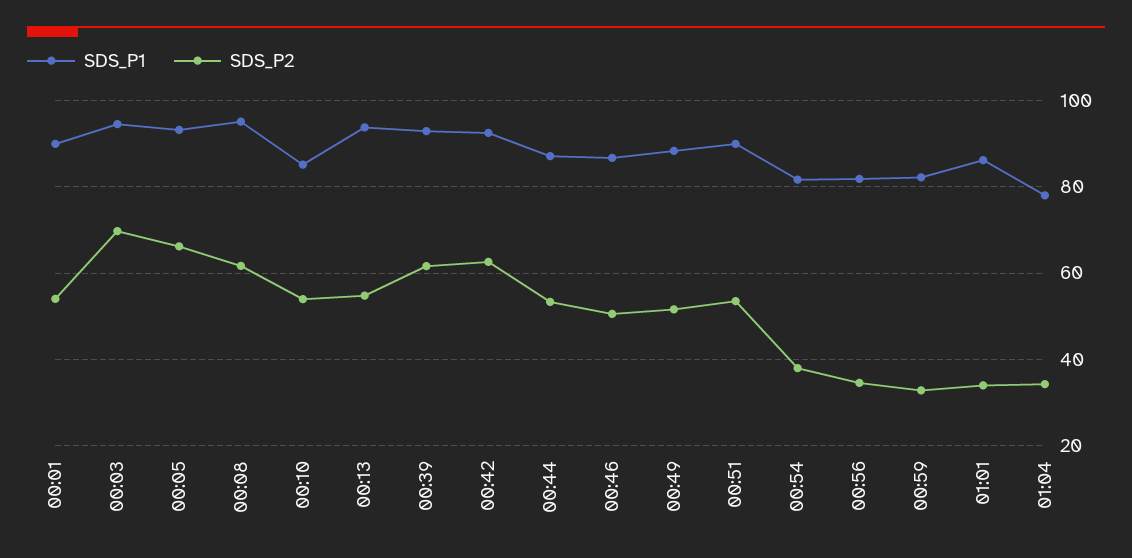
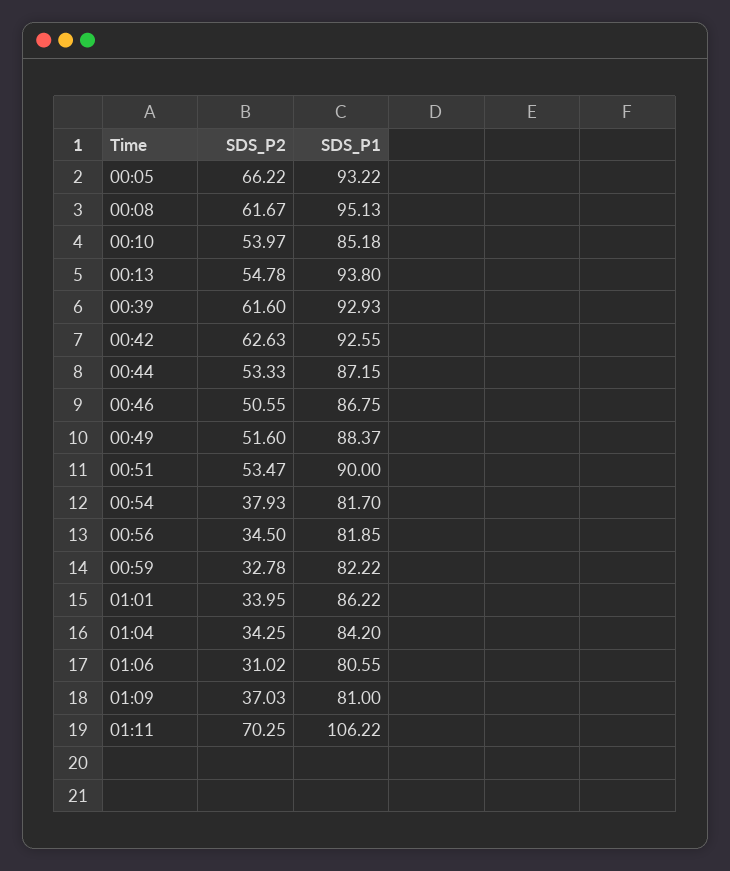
SDS_P1, 00:01: 90 -> none
SDS_P2, 00:01: 54 -> none
SDS_P1, 00:03: 94 -> none
SDS_P2, 00:03: 70 -> none
SDS_P1, 01:04: 78 -> 84.2
SDS_P2, 01:06: none -> 31.02
SDS_P1, 01:06: none -> 80.55
SDS_P2, 01:09: none -> 37.03
SDS_P1, 01:09: none -> 81
SDS_P2, 01:11: none -> 70.25
SDS_P1, 01:11: none -> 106.22

